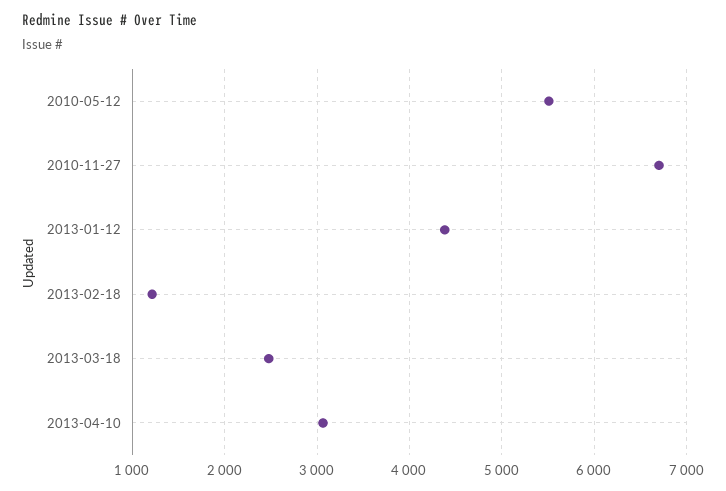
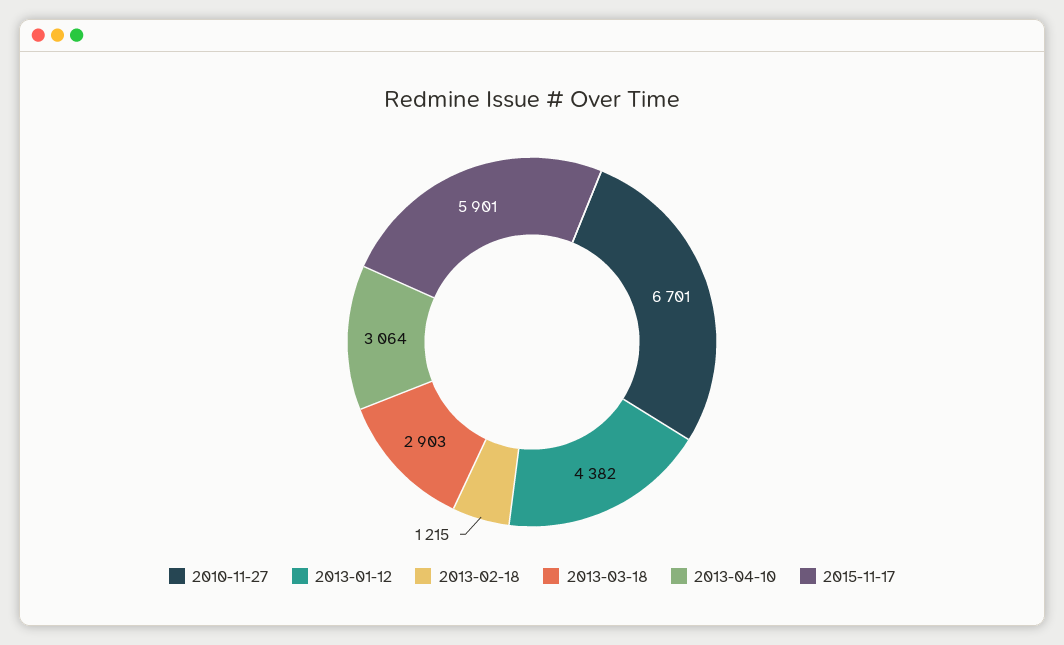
2010-05-12: 5500 -> none
2013-03-18: 2500 -> 2903
2015-11-17: none -> 5901

